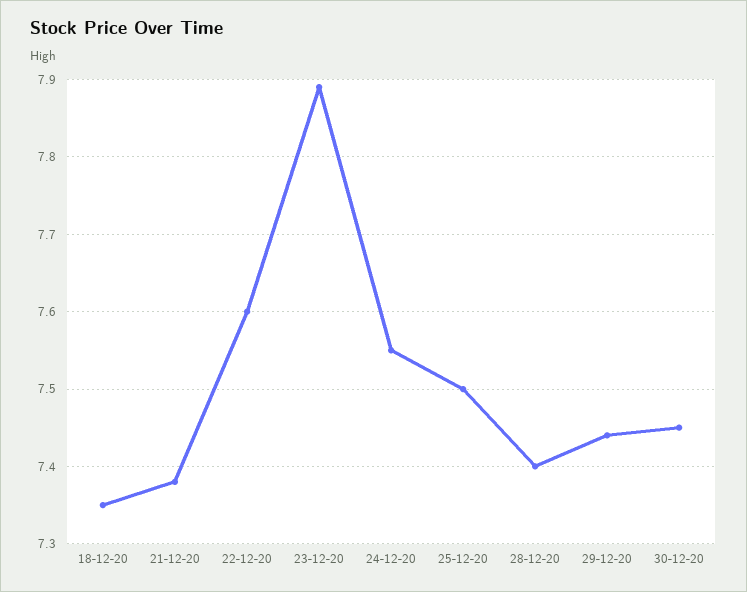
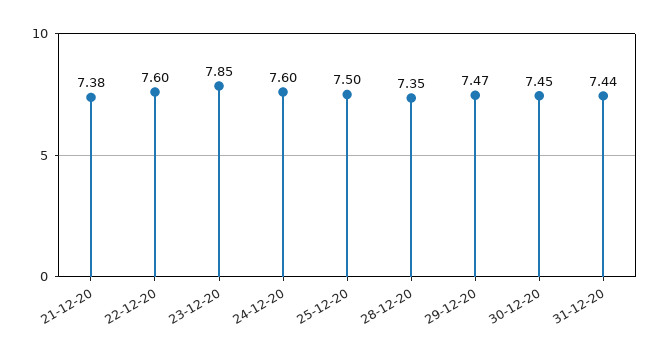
18-12-20: 7.35 -> none
23-12-20: 7.89 -> 7.85
24-12-20: 7.55 -> 7.6
28-12-20: 7.4 -> 7.35
29-12-20: 7.44 -> 7.47
31-12-20: none -> 7.44

